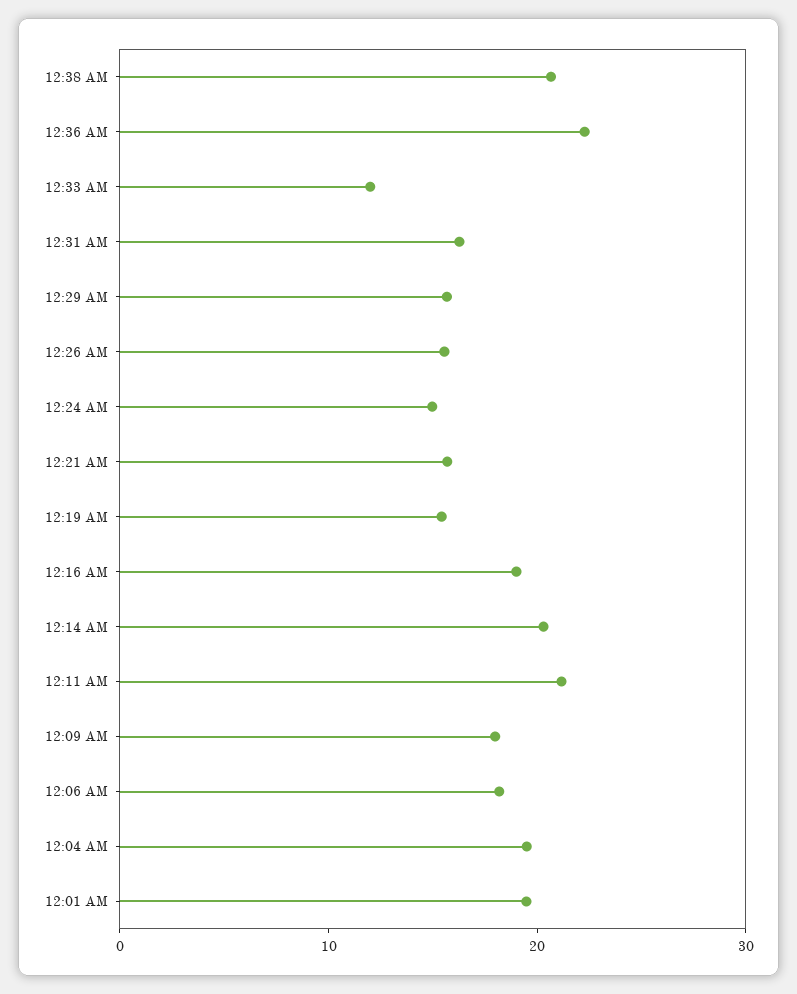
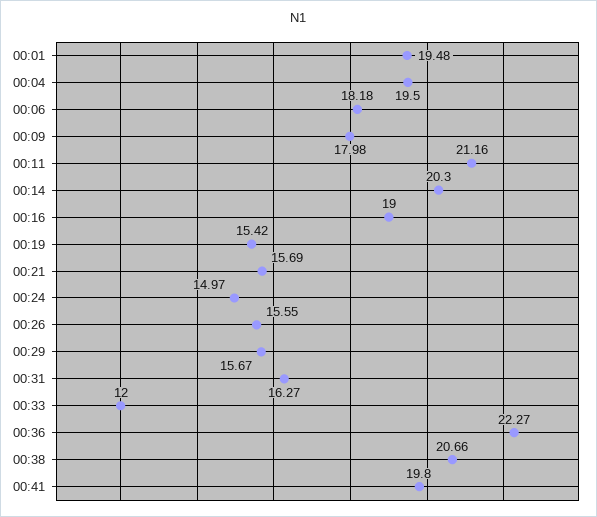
00:41: none -> 19.8

